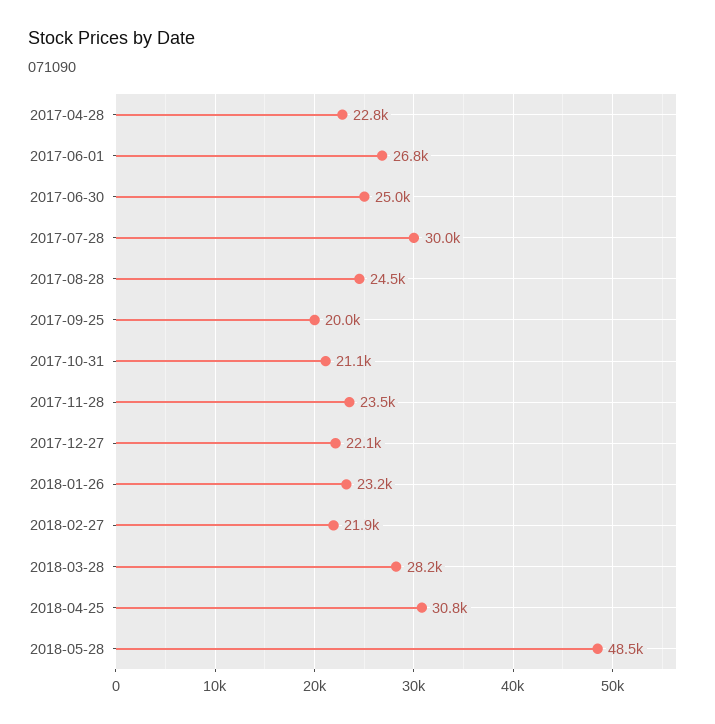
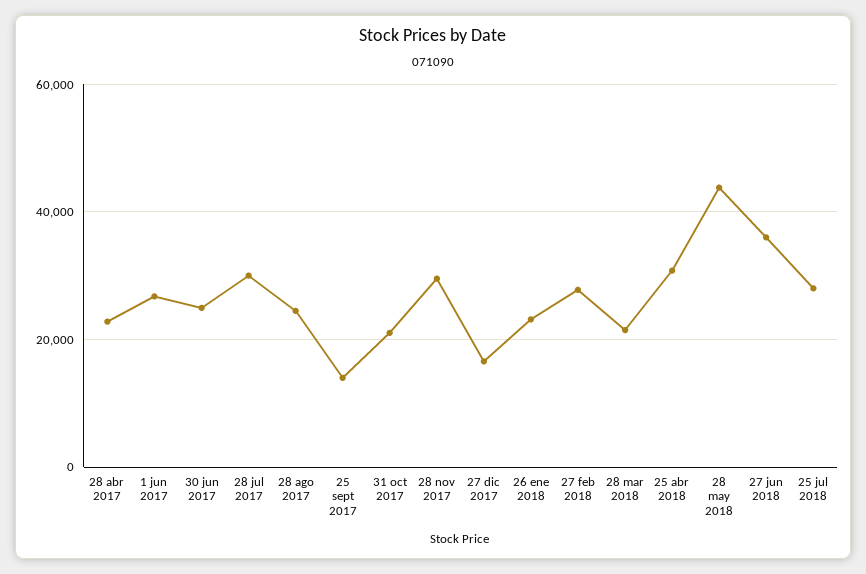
2017-09-25: 20000 -> 14000
2017-11-28: 23500 -> 30000
2017-12-27: 22100 -> 16000
2018-02-27: 21900 -> 28000
2018-03-28: 28200 -> 22000
2018-05-28: 48500 -> 44000
27 jun 2018: none -> 36000
25 jul 2018: none -> 28000

